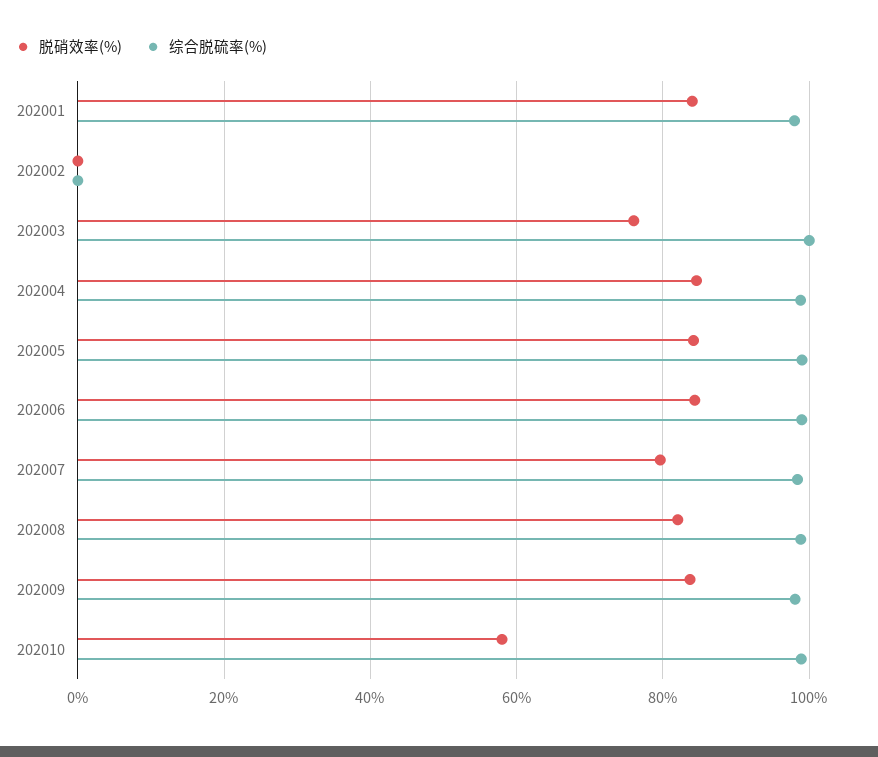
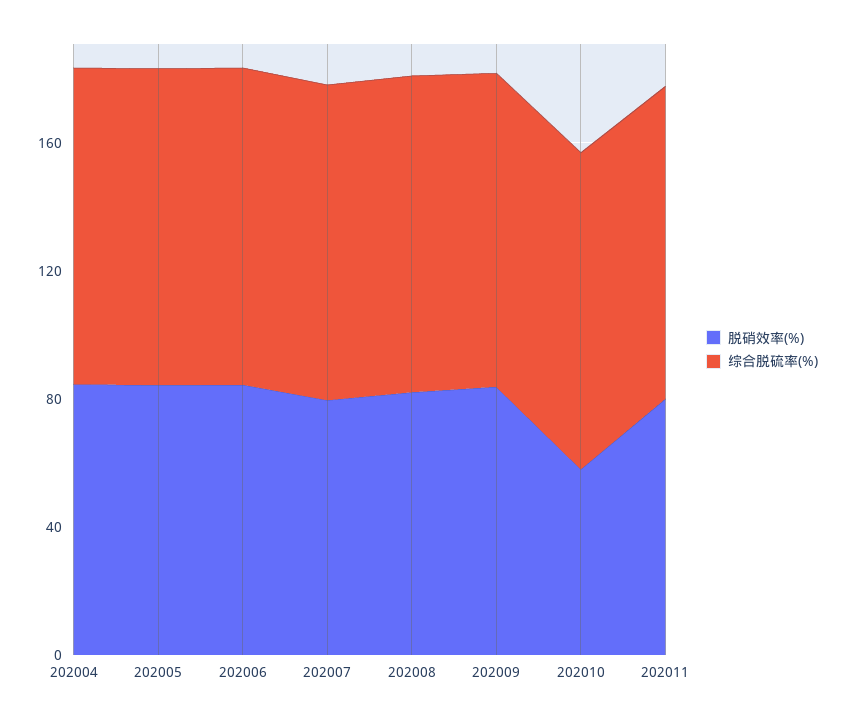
脱硝效率(%), 202001: 84 -> none
综合脱硫率(%), 202001: 98 -> none
脱硝效率(%), 202002: 0 -> none
综合脱硫率(%), 202002: 0 -> none
脱硝效率(%), 202003: 76 -> none
综合脱硫率(%), 202003: 100 -> none
脱硝效率(%), 202011: none -> 80
综合脱硫率(%), 202011: none -> 100

